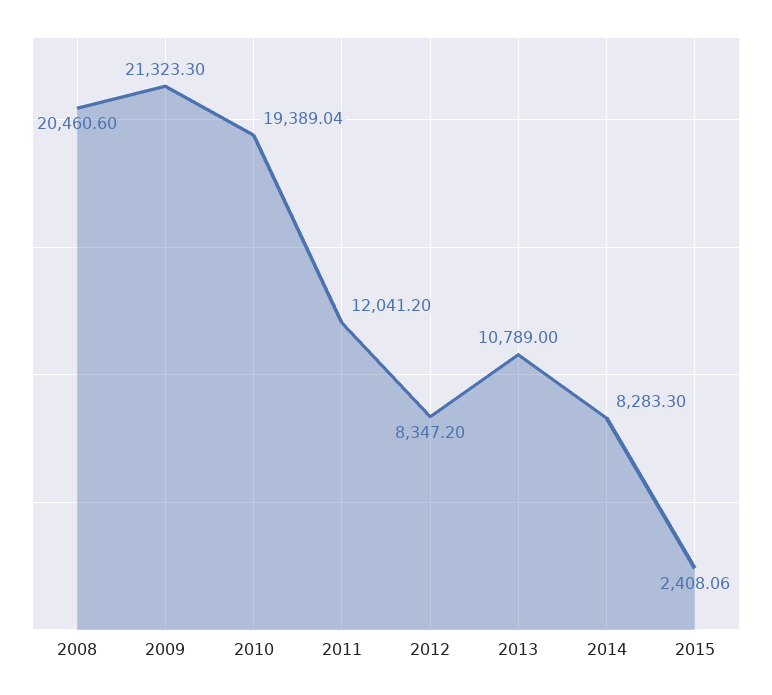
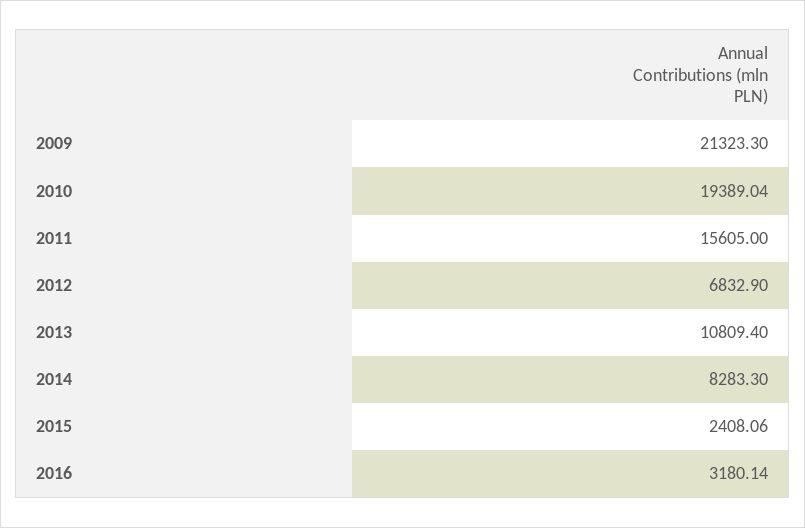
2008: 20460.6 -> none
2011: 12041.2 -> 15605
2012: 8347.2 -> 6832.9
2013: 10789 -> 10809.4
2016: none -> 3180.14

